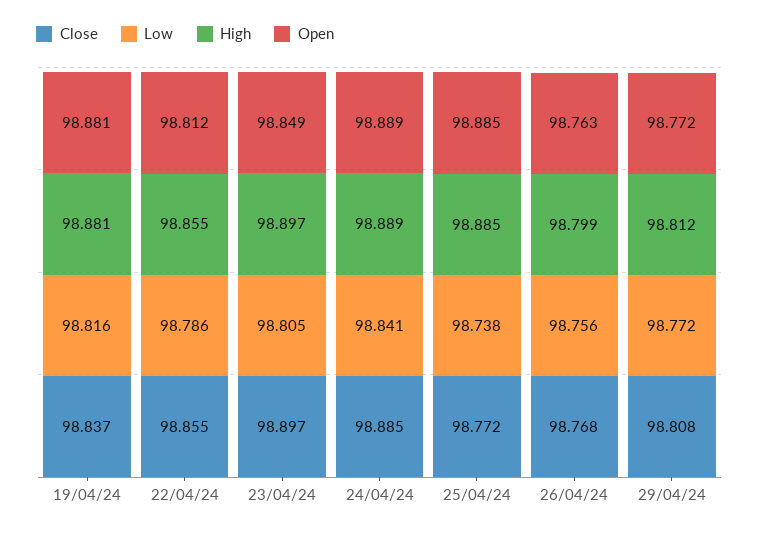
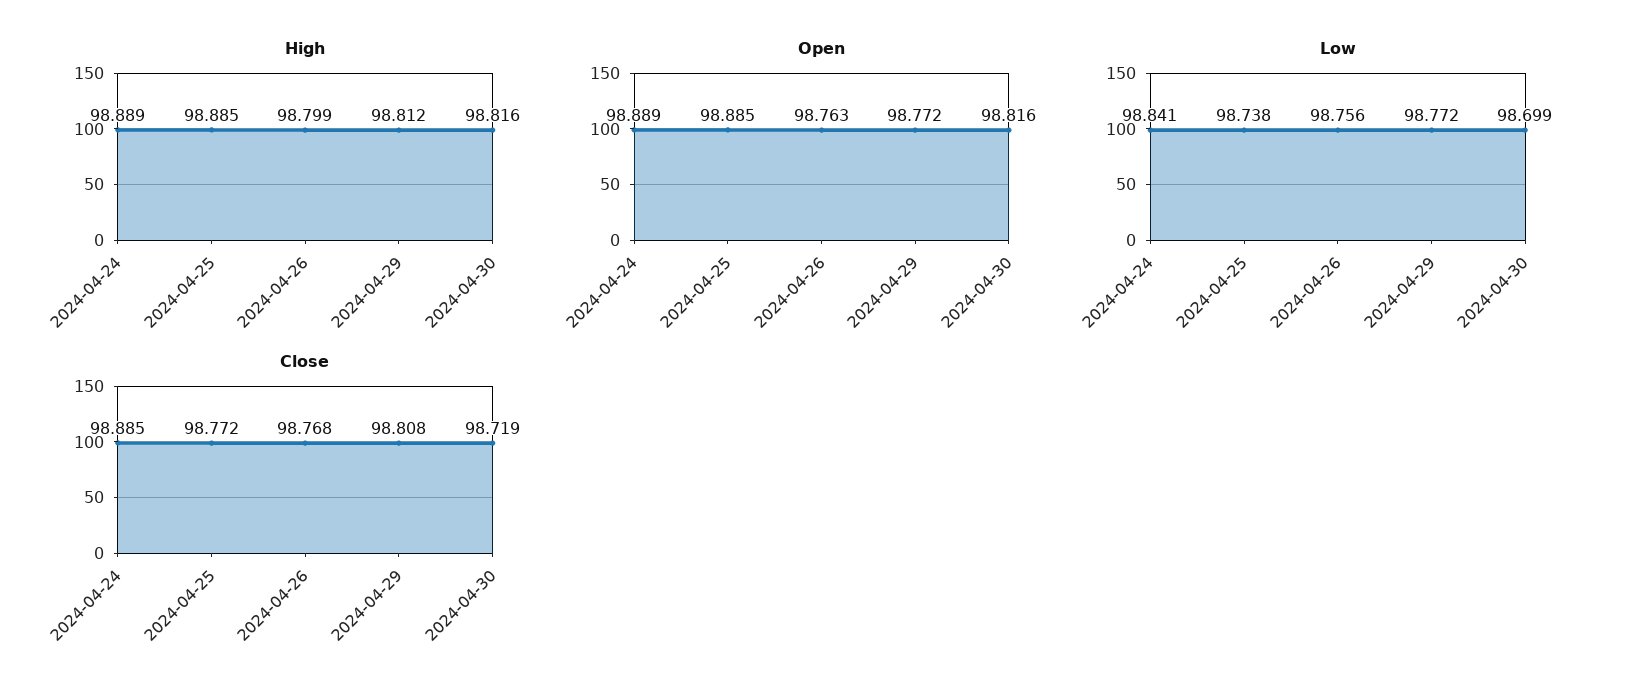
Close, 19/04/24: 98.837 -> none
Low, 19/04/24: 98.816 -> none
High, 19/04/24: 98.881 -> none
Open, 19/04/24: 98.881 -> none
Close, 22/04/24: 98.855 -> none
Low, 22/04/24: 98.786 -> none
High, 22/04/24: 98.855 -> none
Open, 22/04/24: 98.812 -> none
Close, 23/04/24: 98.897 -> none
Low, 23/04/24: 98.805 -> none
High, 23/04/24: 98.897 -> none
Open, 23/04/24: 98.849 -> none
High, 2024-04-30: none -> 98.816
Open, 2024-04-30: none -> 98.816
Low, 2024-04-30: none -> 98.699
Close, 2024-04-30: none -> 98.719

